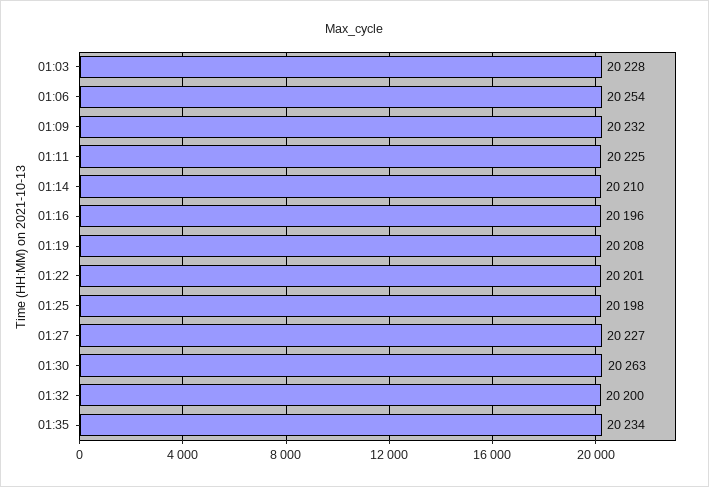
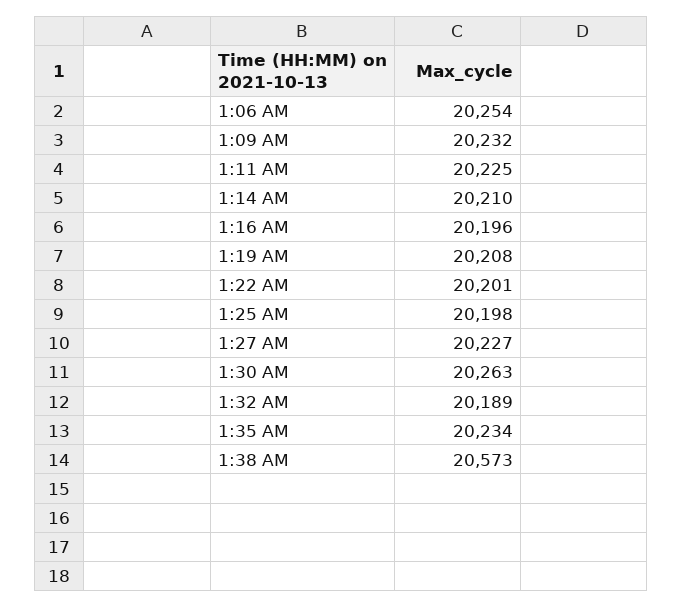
01:03: 20228 -> none
01:32: 20200 -> 20189
1:38 AM: none -> 20573

